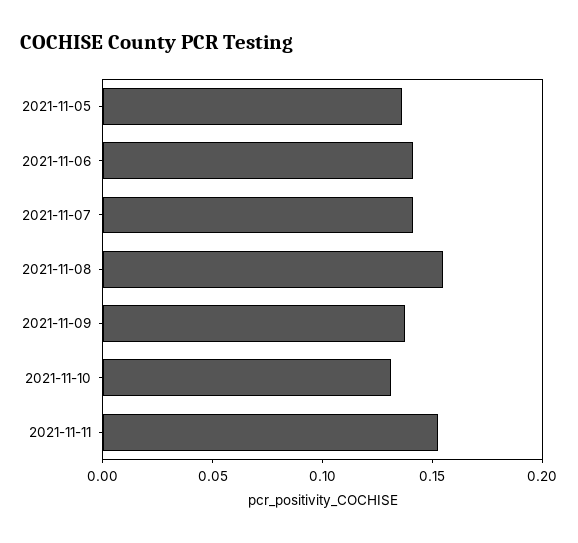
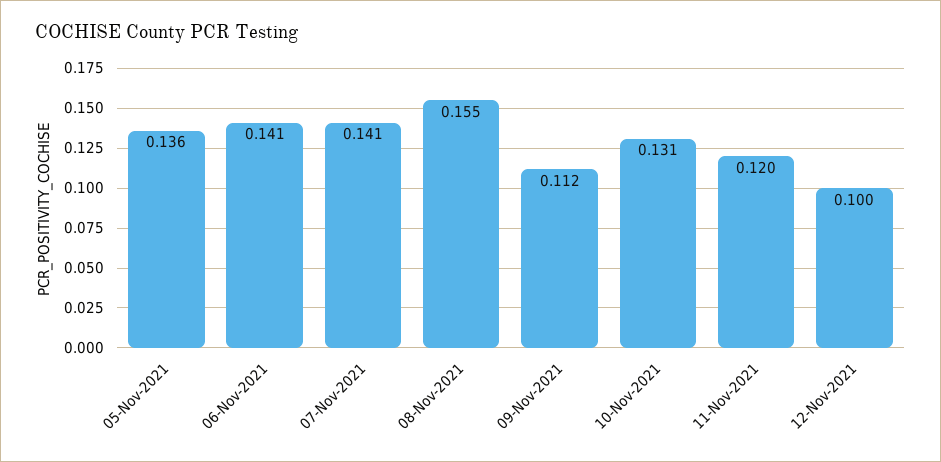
2021-11-09: 0.14 -> 0.112
2021-11-11: 0.15 -> 0.12
12-Nov-2021: none -> 0.1

